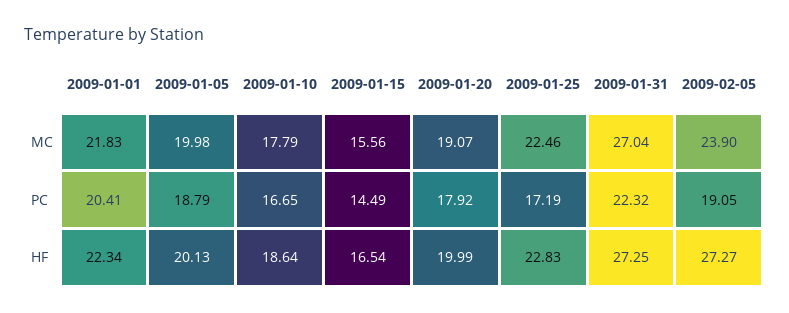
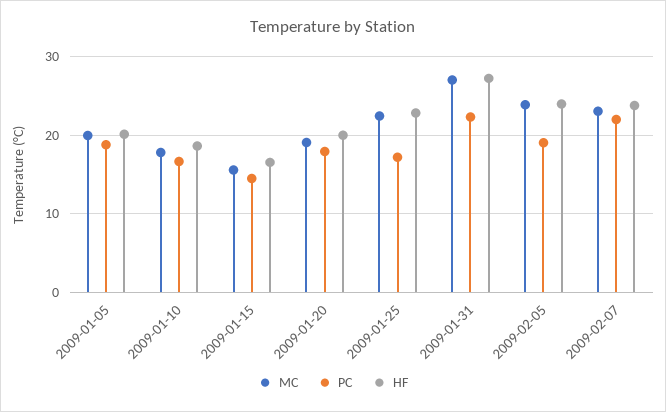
MC, 2009-01-01: 21.83 -> none
PC, 2009-01-01: 20.41 -> none
HF, 2009-01-01: 22.34 -> none
HF, 2009-02-05: 27.27 -> 24
MC, 2009-02-07: none -> 23
PC, 2009-02-07: none -> 22
HF, 2009-02-07: none -> 24

